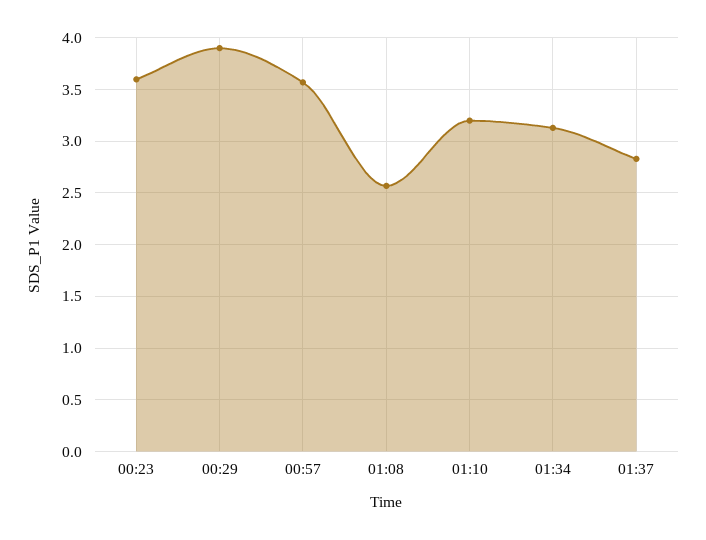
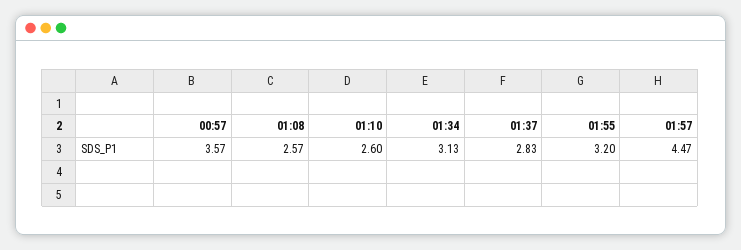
00:23: 3.6 -> none
00:29: 3.9 -> none
01:10: 3.2 -> 2.6
01:55: none -> 3.2
01:57: none -> 4.47

